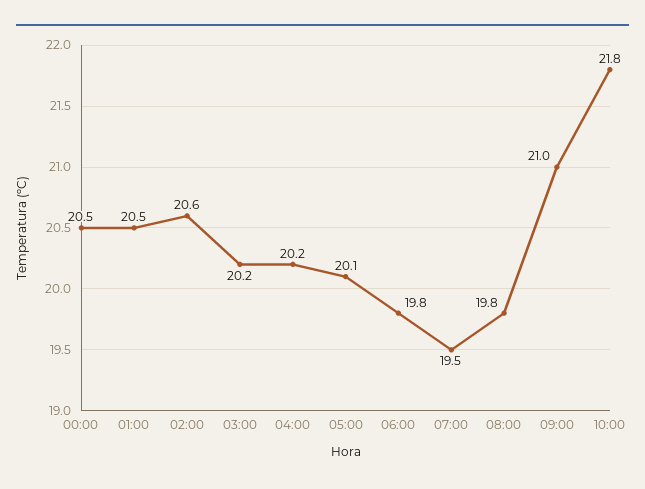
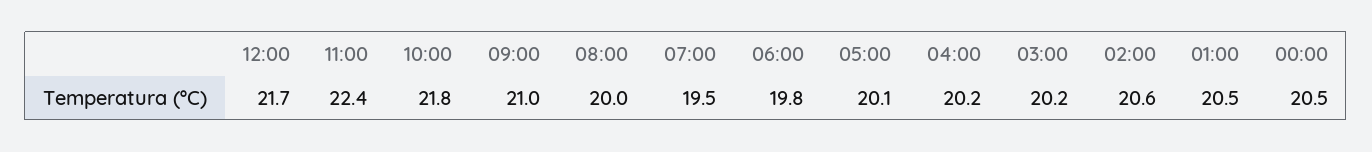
08:00: 19.8 -> 20
12:00: none -> 21.7
11:00: none -> 22.4

